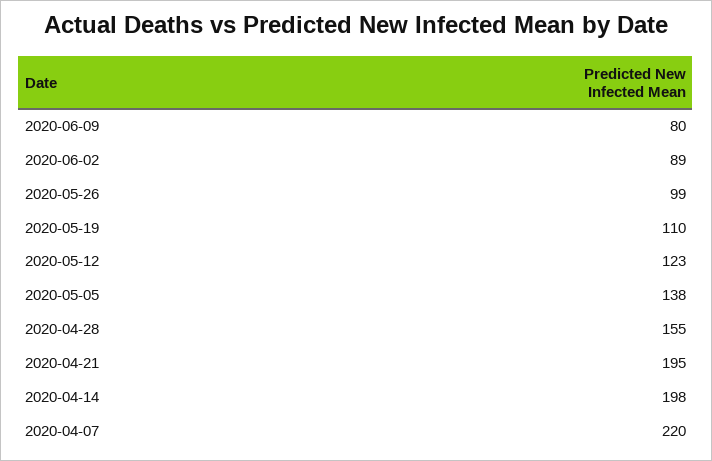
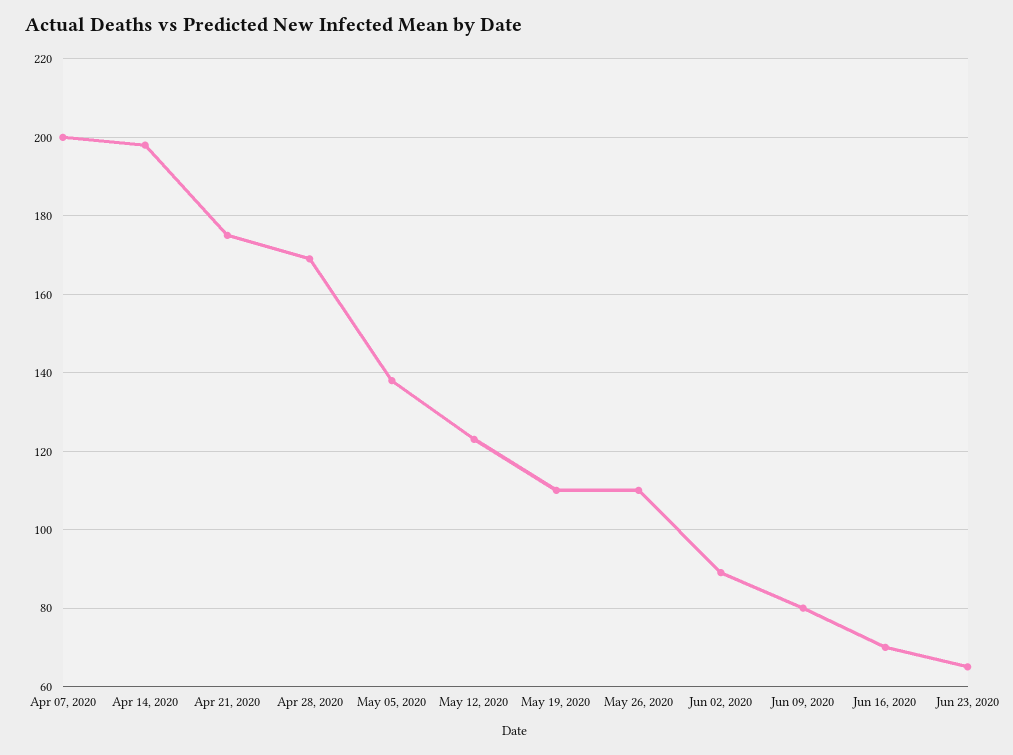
2020-05-26: 99 -> 110
2020-04-28: 155 -> 170
2020-04-21: 195 -> 175
2020-04-07: 220 -> 200
Jun 16, 2020: none -> 70
Jun 23, 2020: none -> 65

